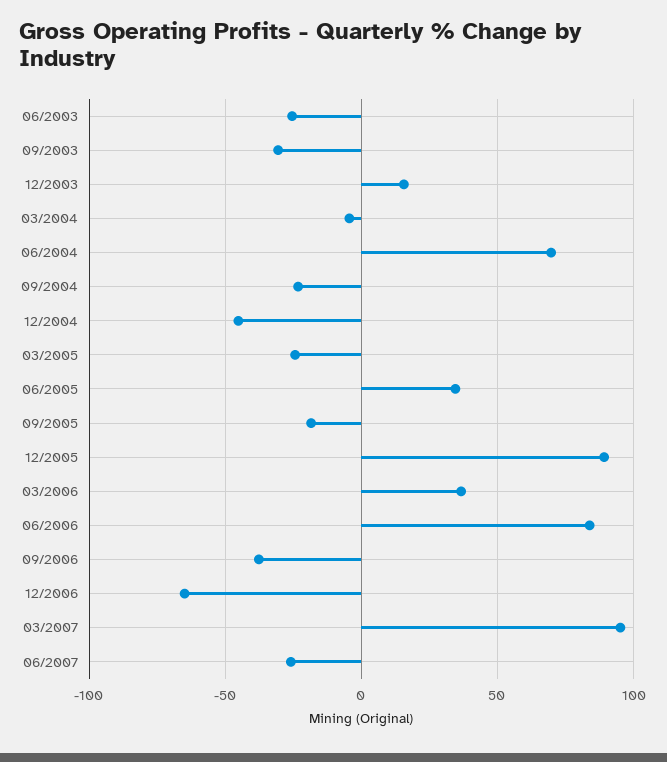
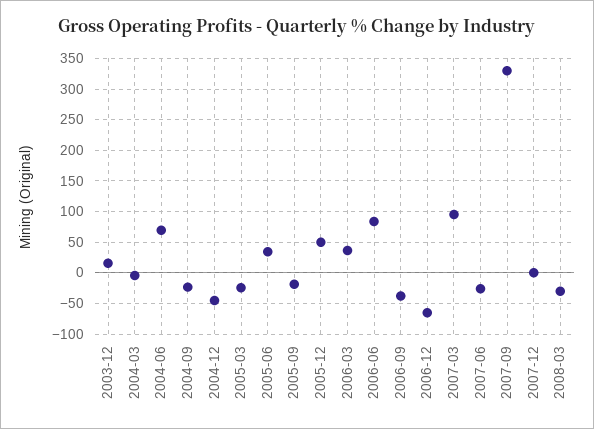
06/2003: -25 -> none
09/2003: -30 -> none
12/2005: 90 -> 50
2007-09: none -> 330
2007-12: none -> 0
2008-03: none -> -30

